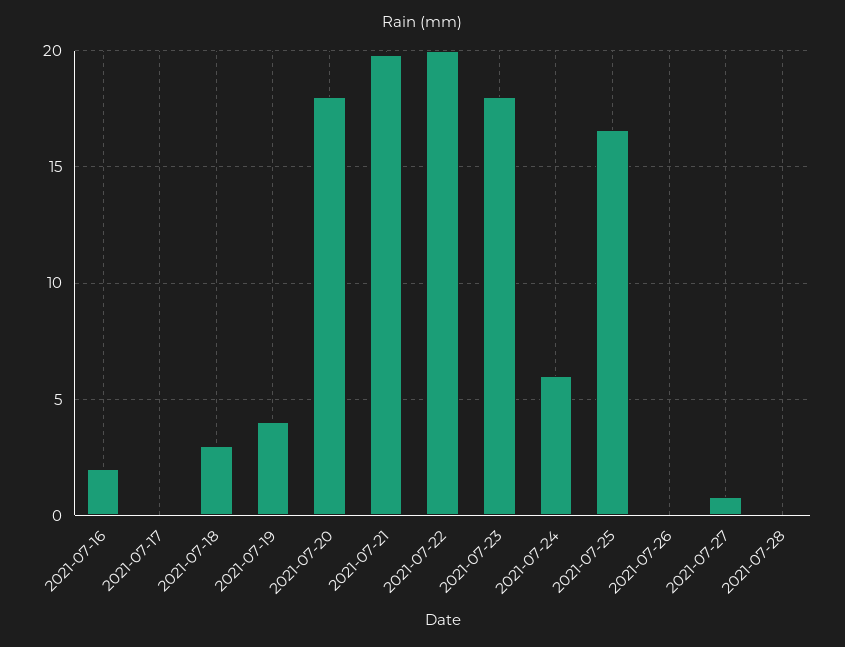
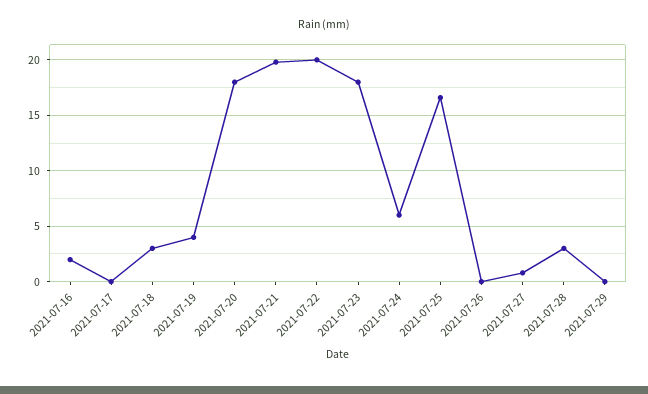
2021-07-28: 0 -> 3
2021-07-29: none -> 0

